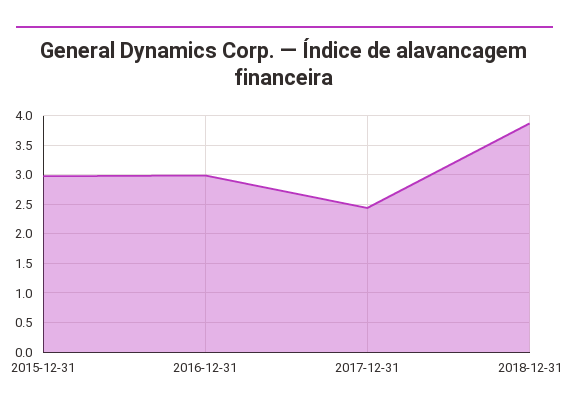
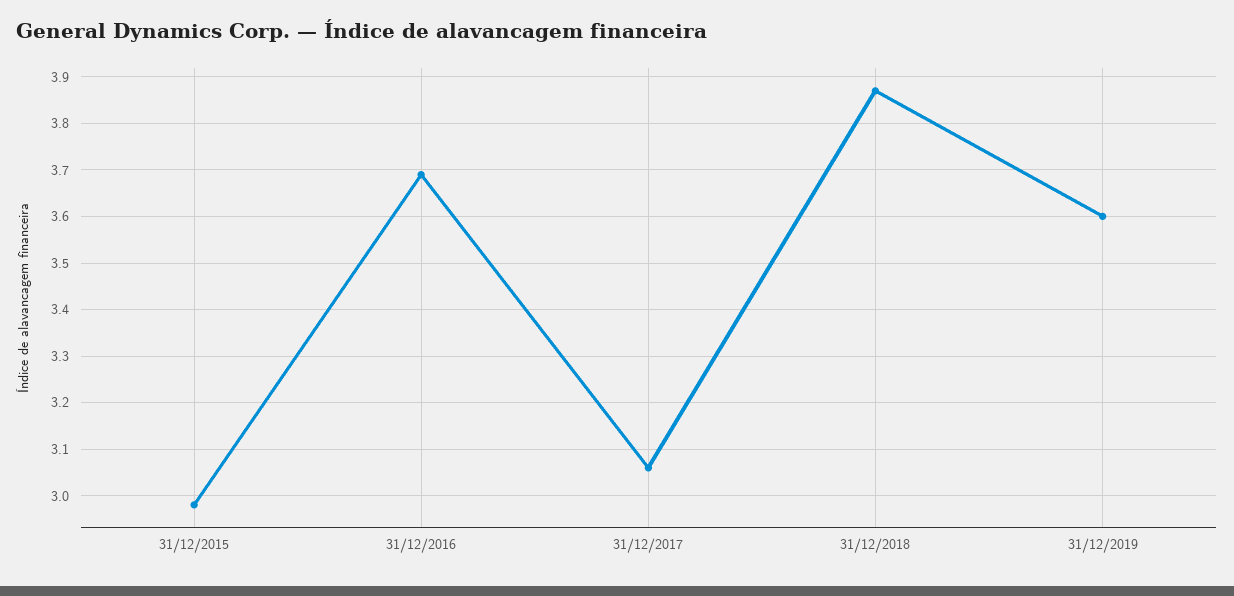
2016-12-31: 3 -> 3.7
2017-12-31: 2.5 -> 3.05
31/12/2019: none -> 3.6

